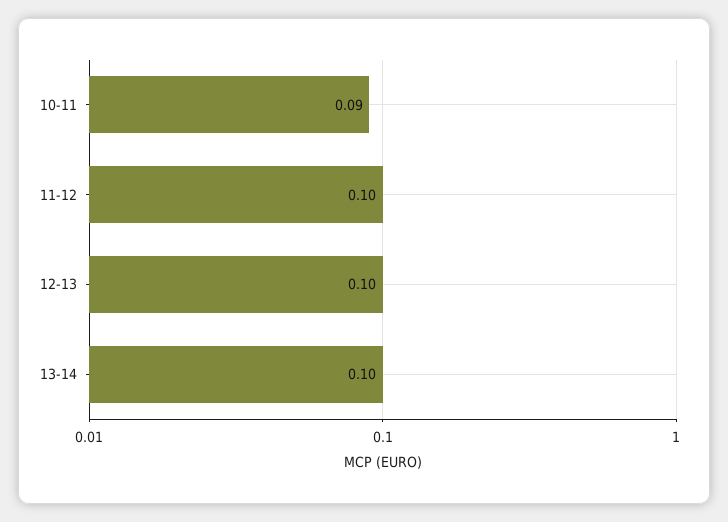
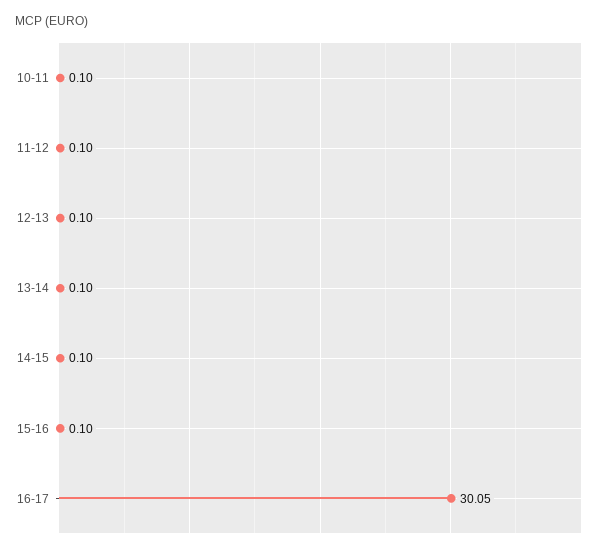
10-11: 0.09 -> 0.1
14-15: none -> 0.1
15-16: none -> 0.1
16-17: none -> 30.05

